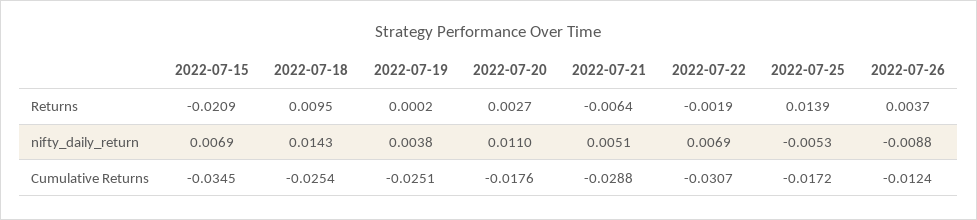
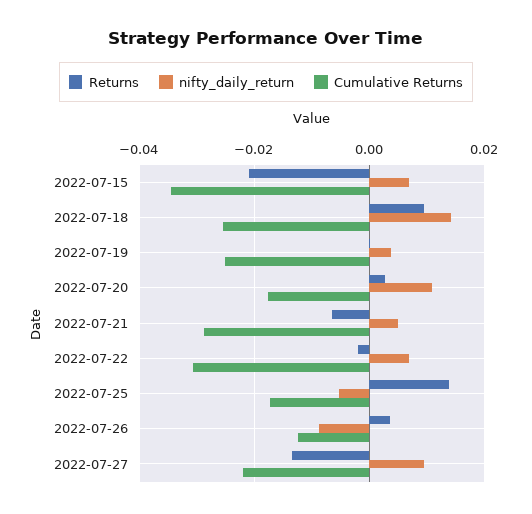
Returns, 2022-07-27: none -> -0.014
nifty_daily_return, 2022-07-27: none -> 0.01
Cumulative Returns, 2022-07-27: none -> -0.022

